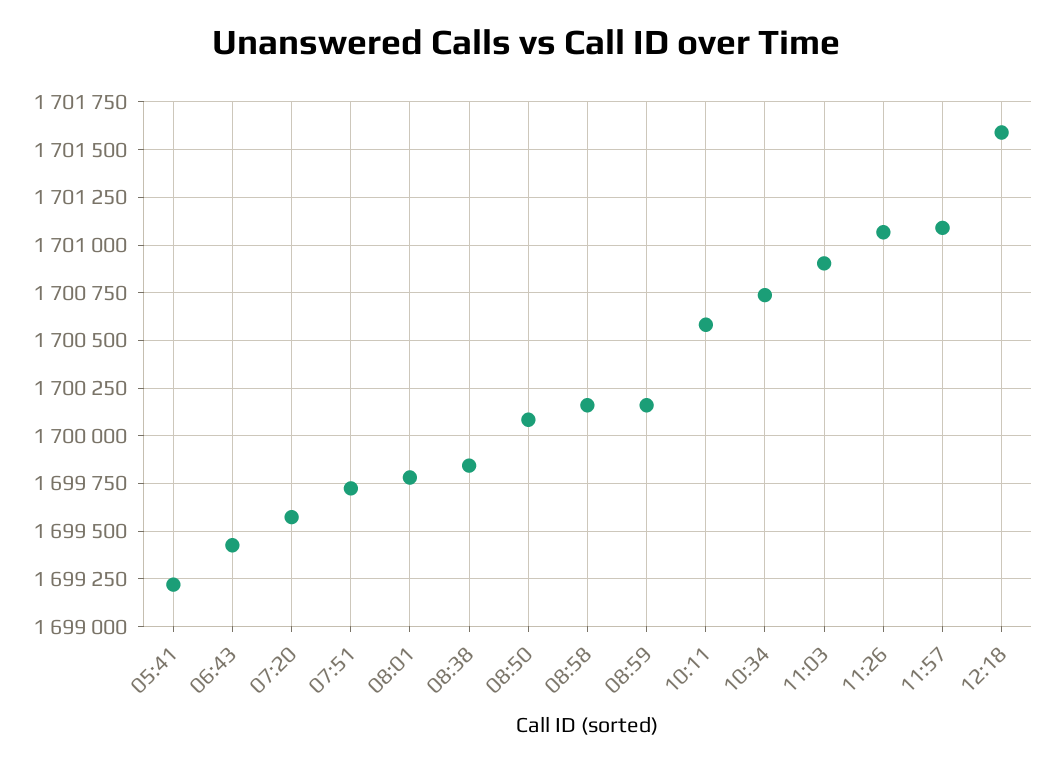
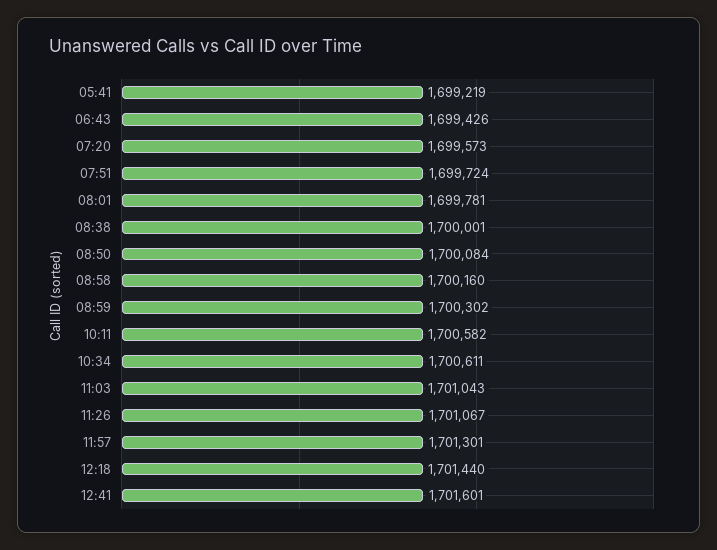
08:38: 1699850 -> 1700001
08:59: 1700150 -> 1700302
10:34: 1700750 -> 1700611
11:03: 1700900 -> 1701043
11:57: 1701100 -> 1701301
12:18: 1701600 -> 1701440
12:41: none -> 1701601

